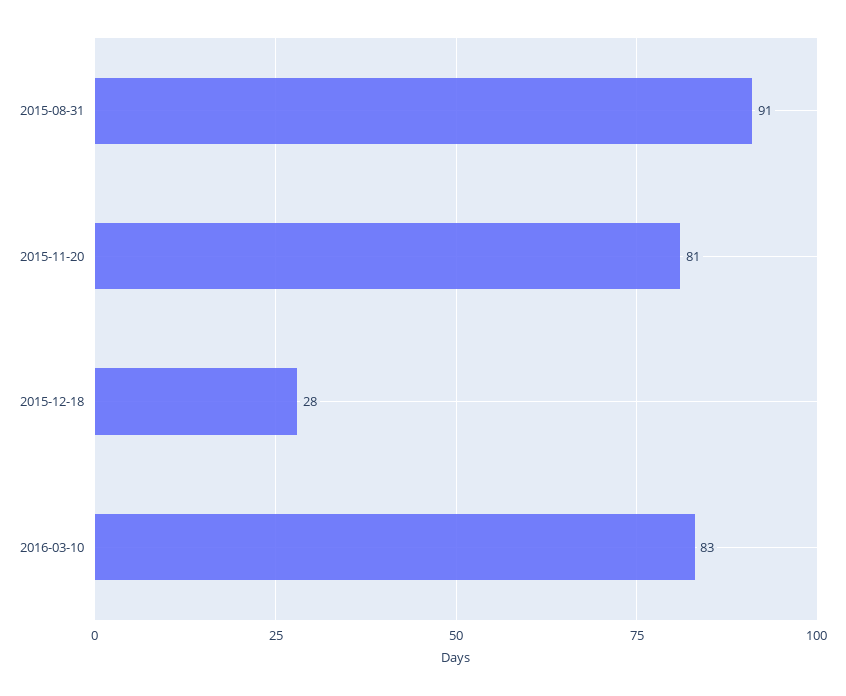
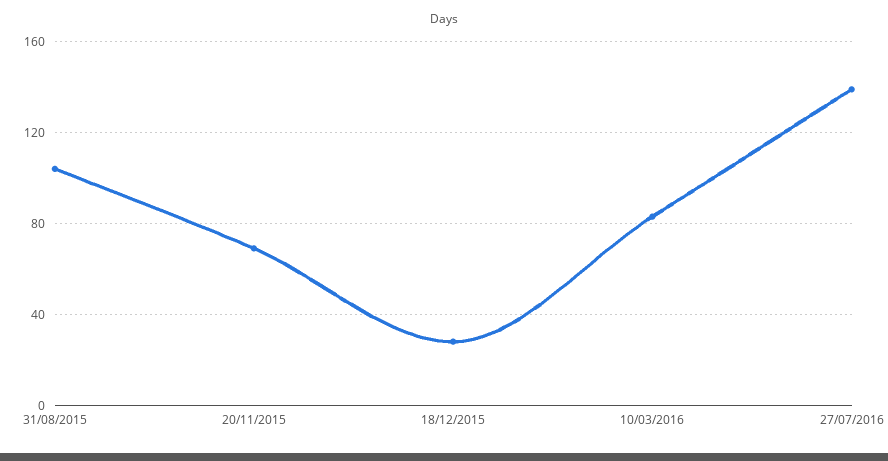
2015-08-31: 91 -> 105
2015-11-20: 81 -> 70
27/07/2016: none -> 140

